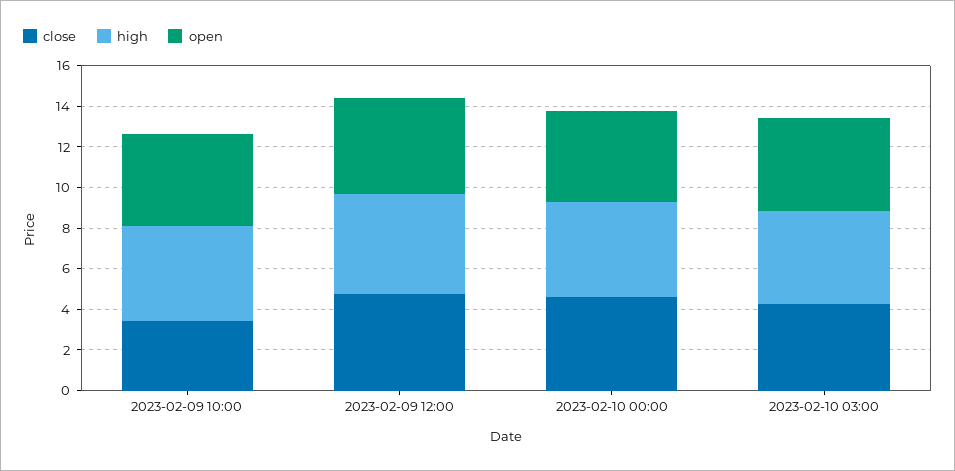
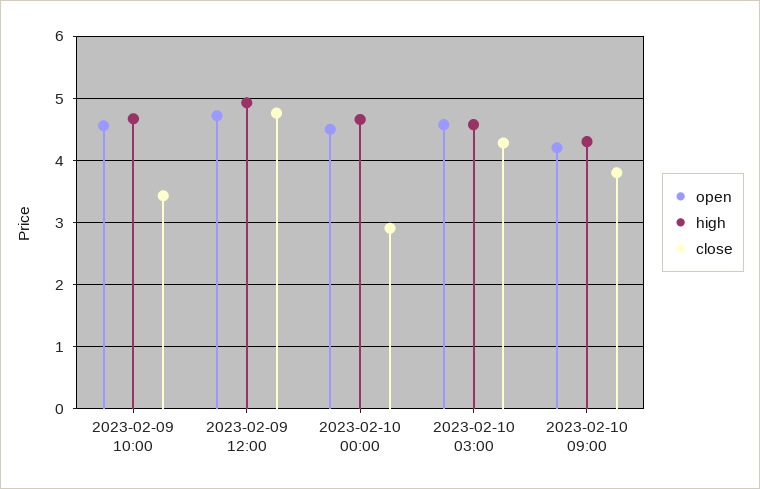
close, 2023-02-10 00:00: 4.5 -> 2.9
open, 2023-02-10 09:00: none -> 4.2
high, 2023-02-10 09:00: none -> 4.3
close, 2023-02-10 09:00: none -> 3.8

